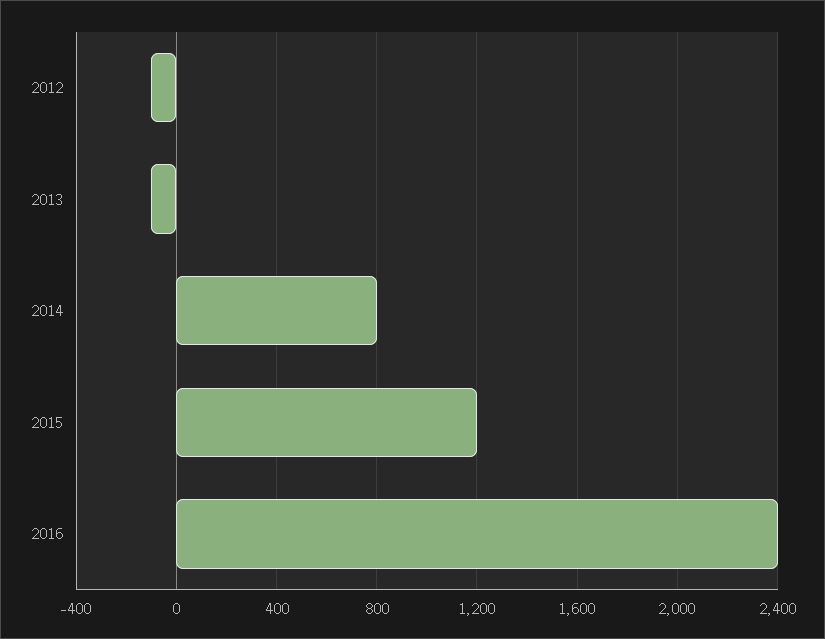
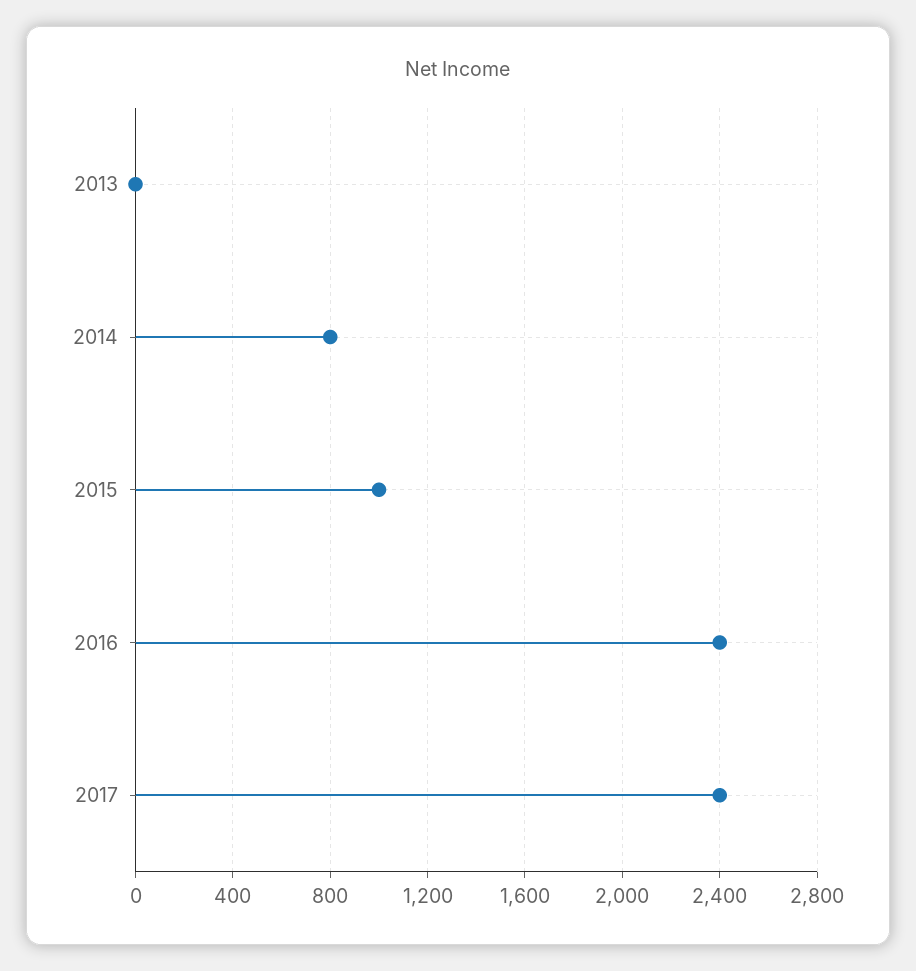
2012: -100 -> none
2013: -100 -> 0
2015: 1200 -> 1000
2017: none -> 2400

